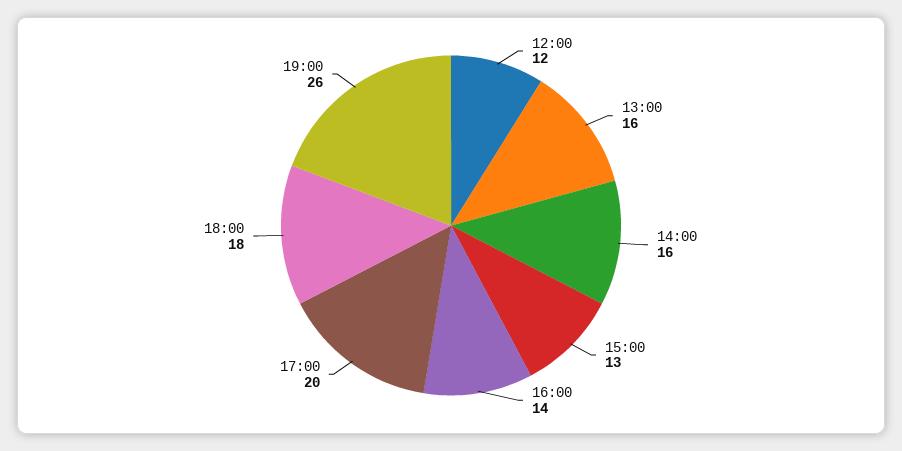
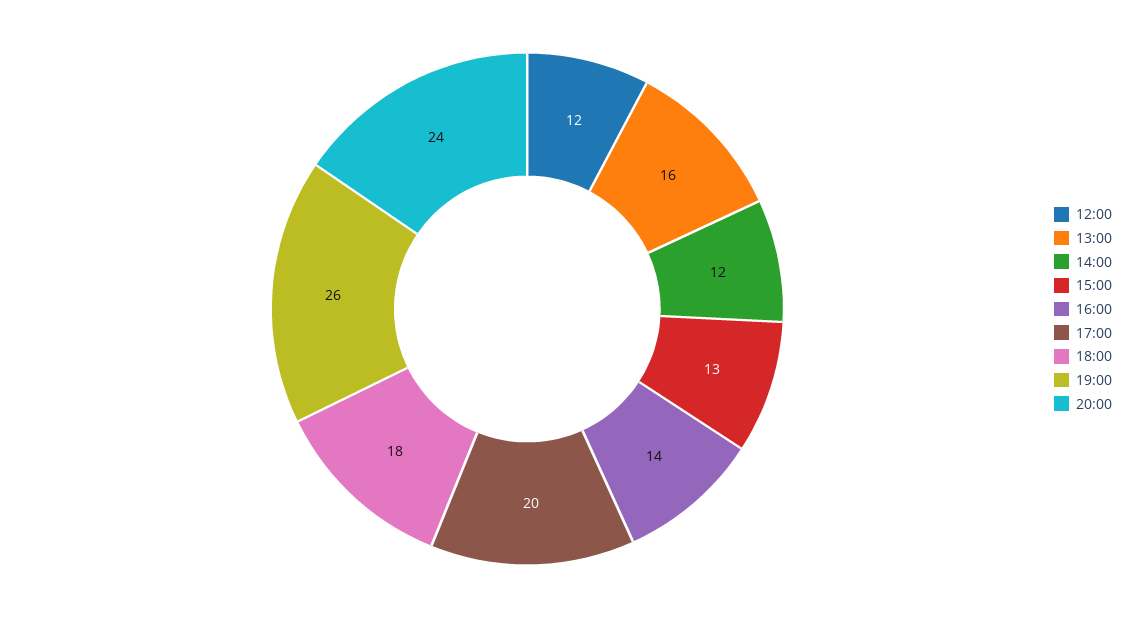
14:00: 16 -> 12
20:00: none -> 24

